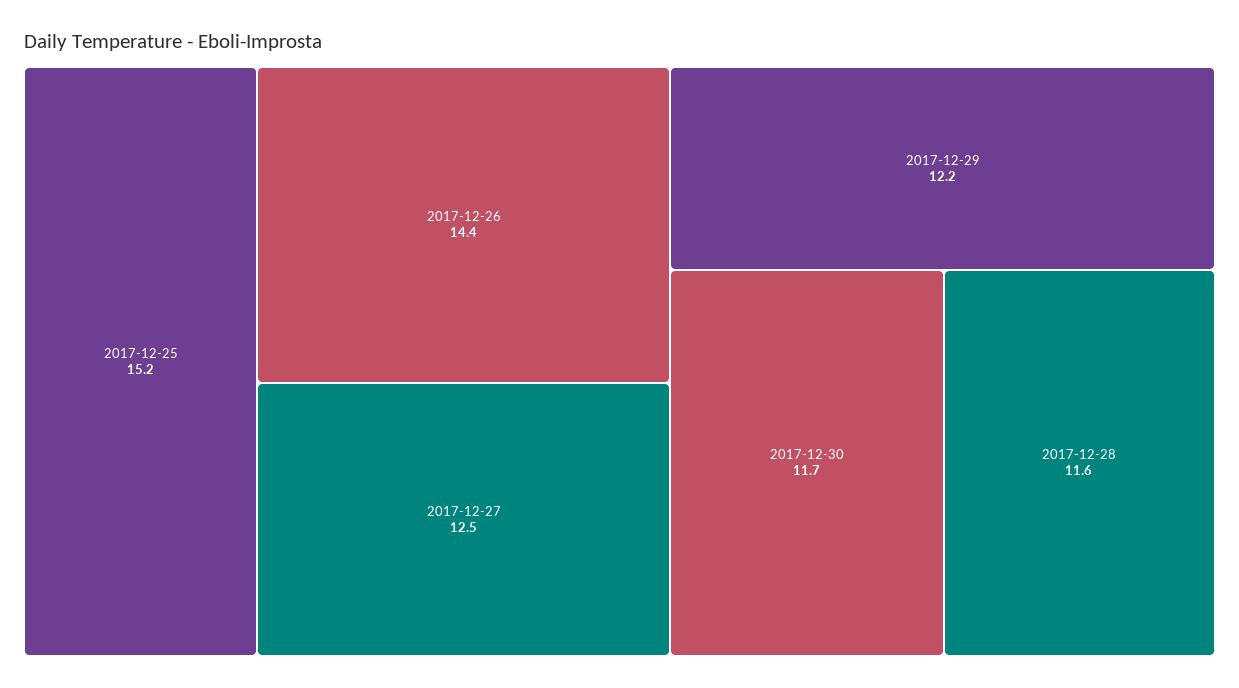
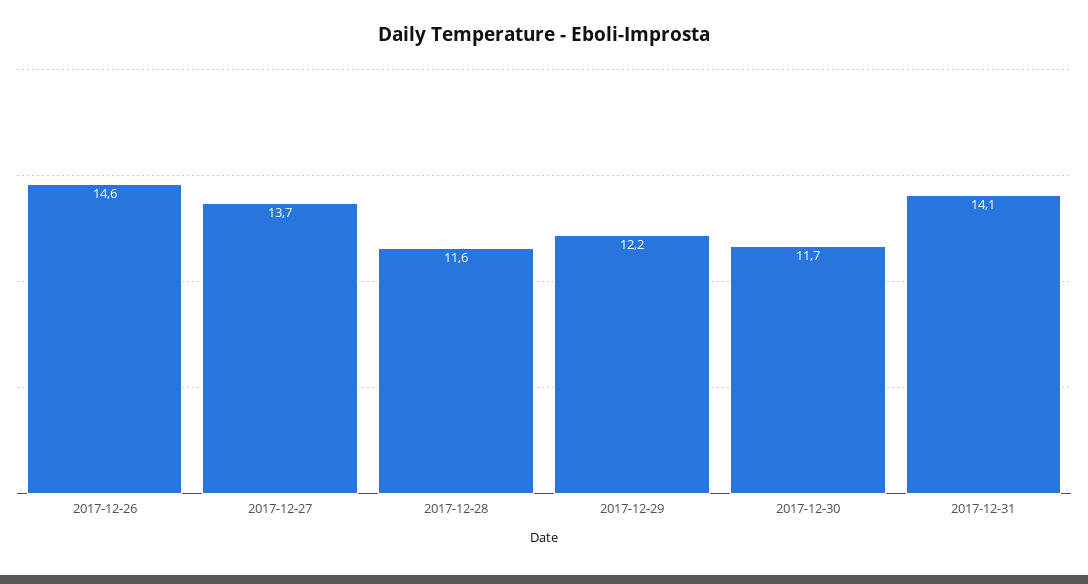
2017-12-25: 15.2 -> none
2017-12-26: 14.4 -> 14.6
2017-12-27: 12.5 -> 13.7
2017-12-31: none -> 14.1

